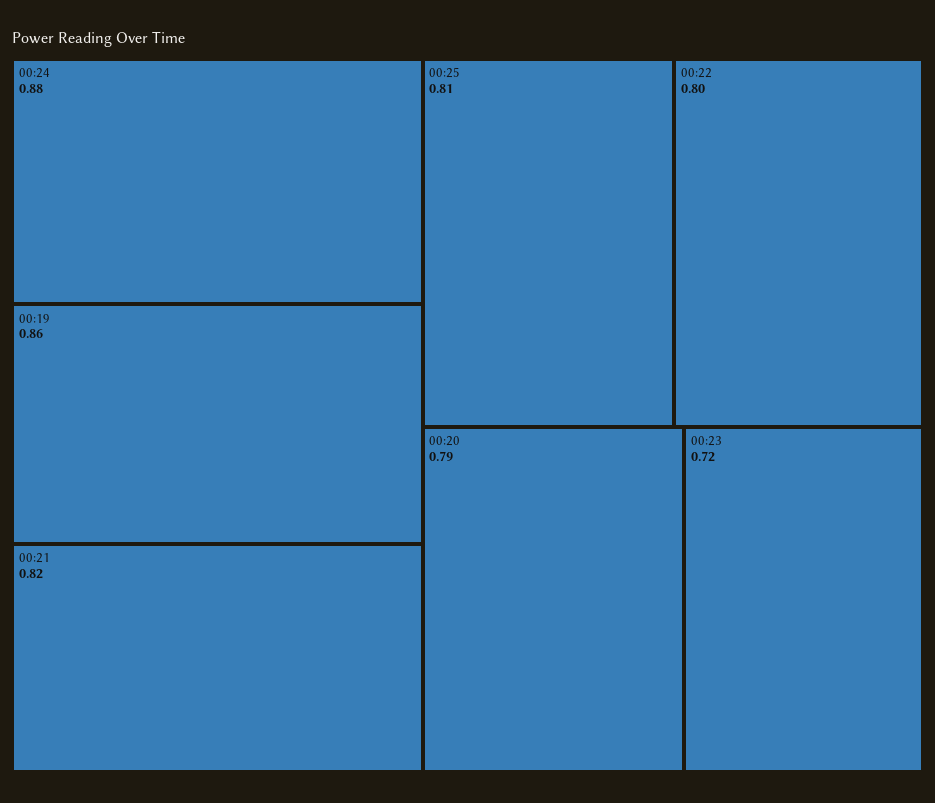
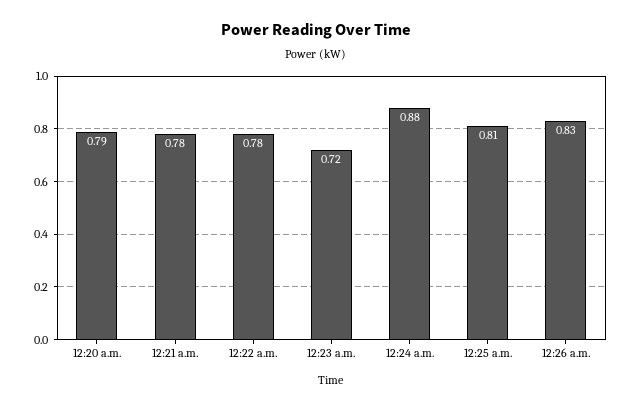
00:19: 0.86 -> none
00:21: 0.82 -> 0.78
00:22: 0.8 -> 0.78
12:26 a.m.: none -> 0.83

